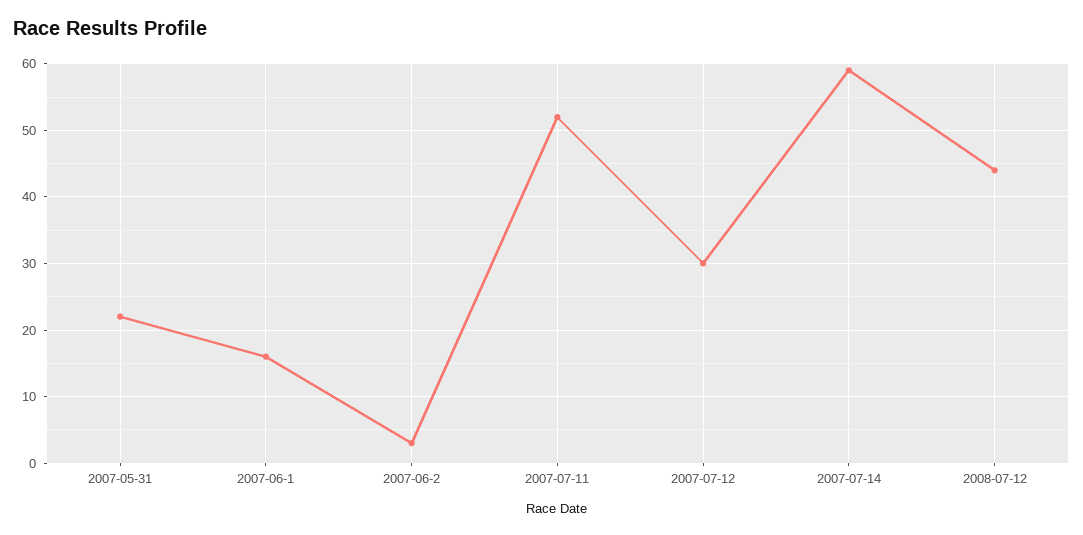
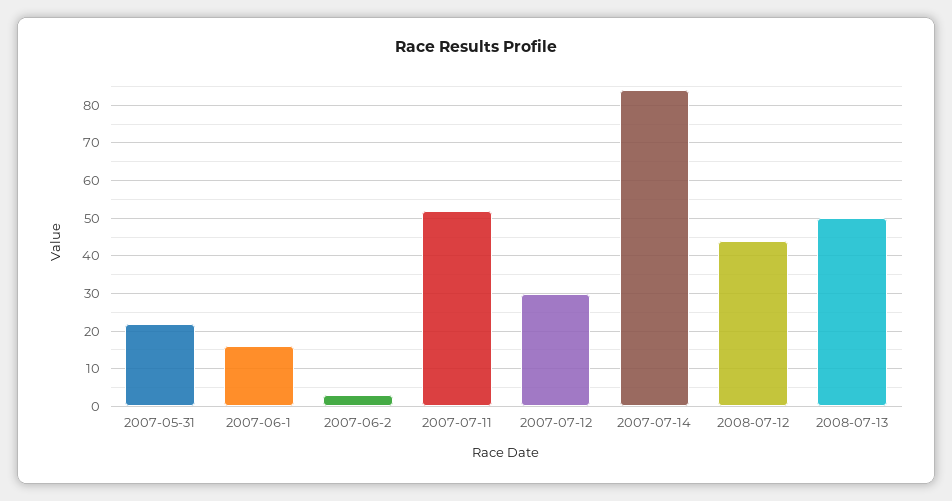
2007-07-14: 59 -> 85
2008-07-13: none -> 50

